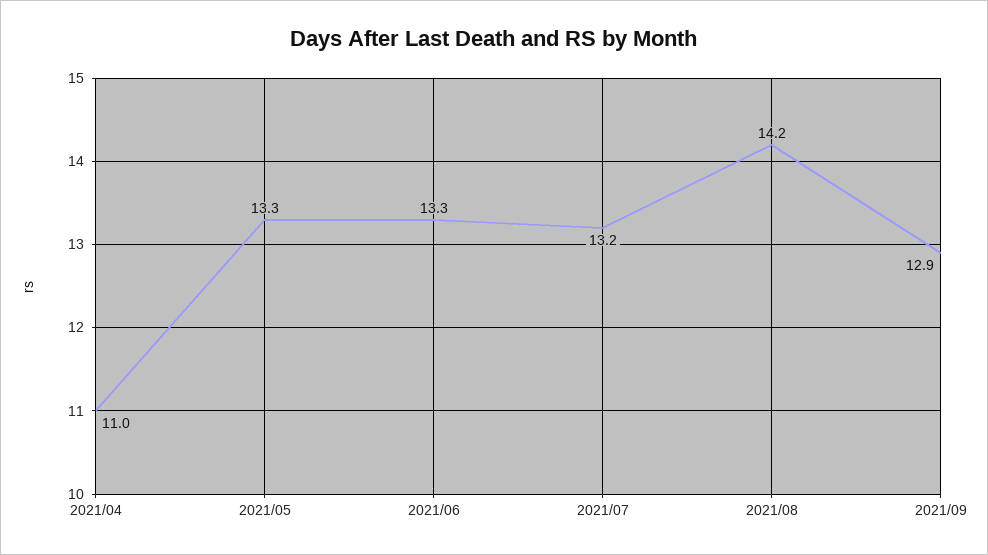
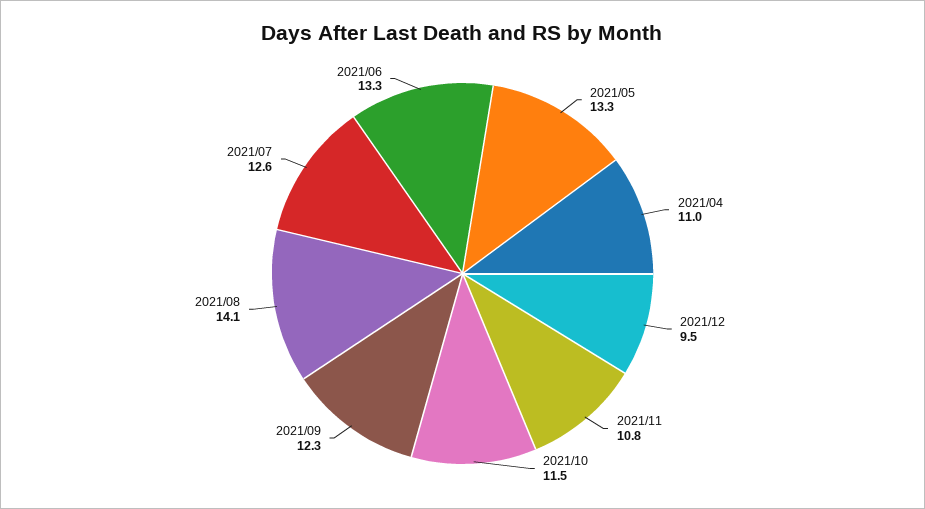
2021/07: 13.2 -> 12.6
2021/08: 14.2 -> 14.1
2021/09: 12.9 -> 12.3
2021/12: none -> 9.5
2021/11: none -> 10.8
2021/10: none -> 11.5

